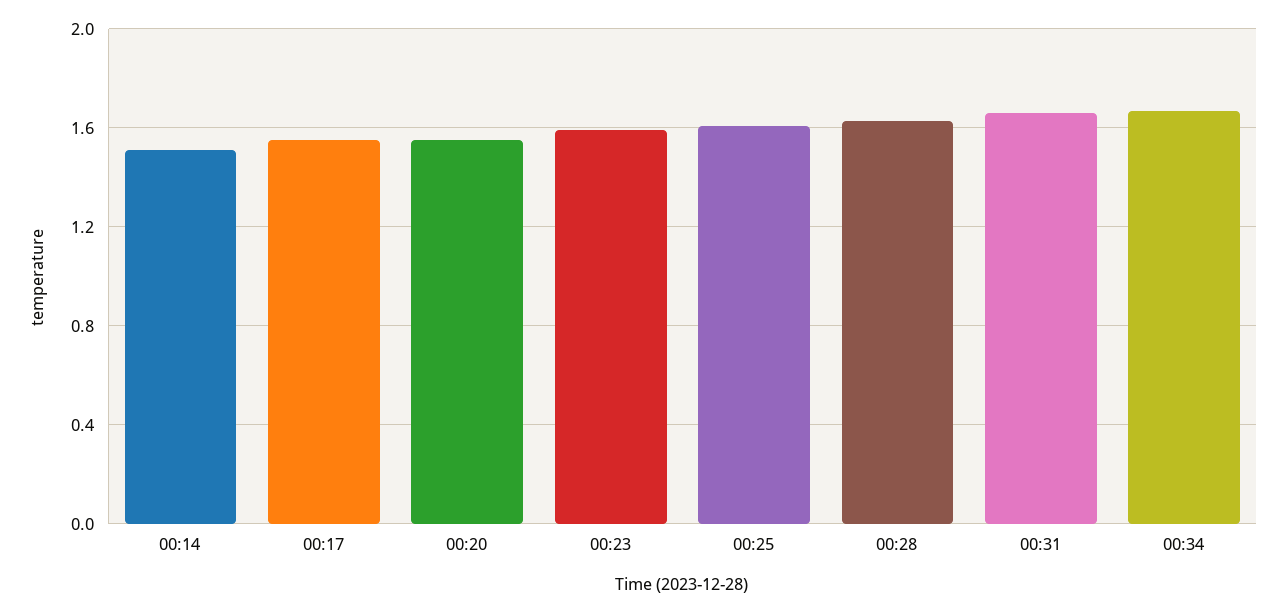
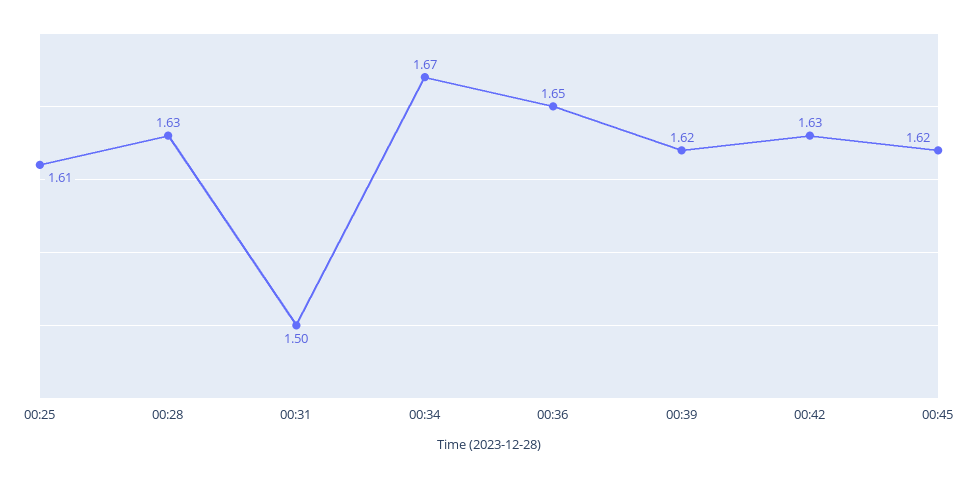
00:14: 1.5 -> none
00:17: 1.55 -> none
00:20: 1.55 -> none
00:23: 1.6 -> none
00:31: 1.65 -> 1.5
00:36: none -> 1.65
00:39: none -> 1.62
00:42: none -> 1.63
00:45: none -> 1.62

